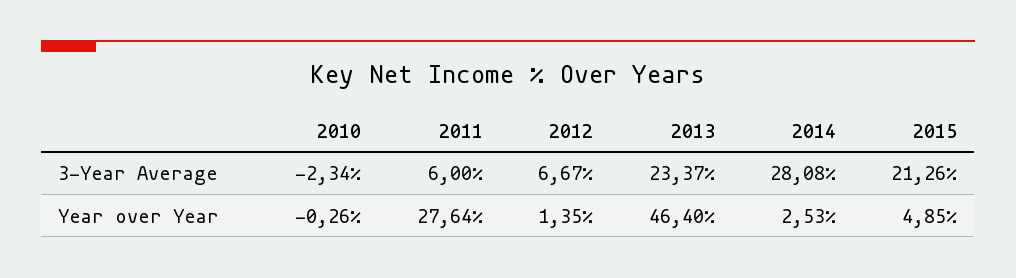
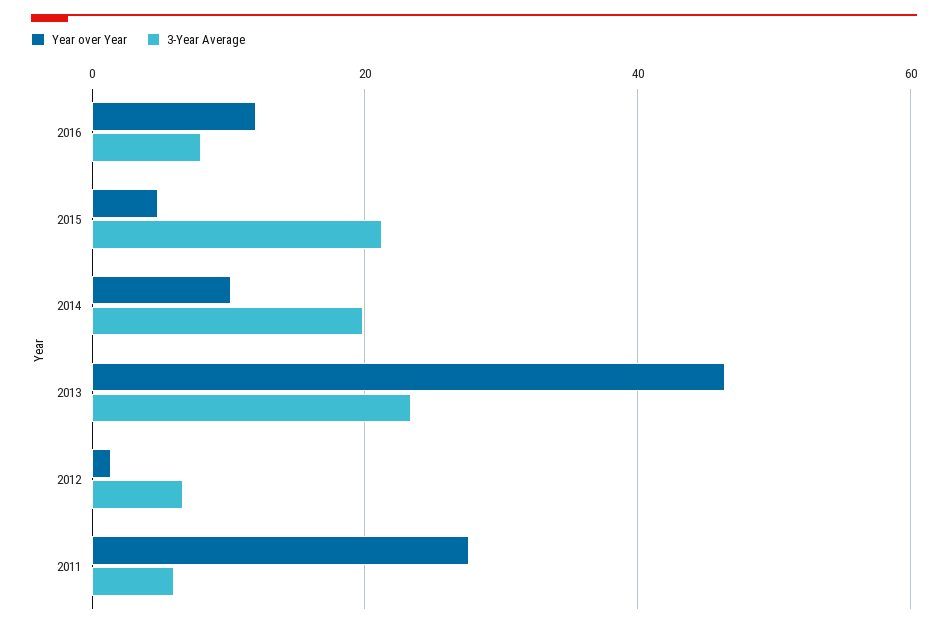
3-Year Average, 2010: -2.34 -> none
3-Year Average, 2014: 28.08 -> 20
Year over Year, 2010: -0.26 -> none
Year over Year, 2014: 2.53 -> 10
Year over Year, 2016: none -> 12
3-Year Average, 2016: none -> 8

